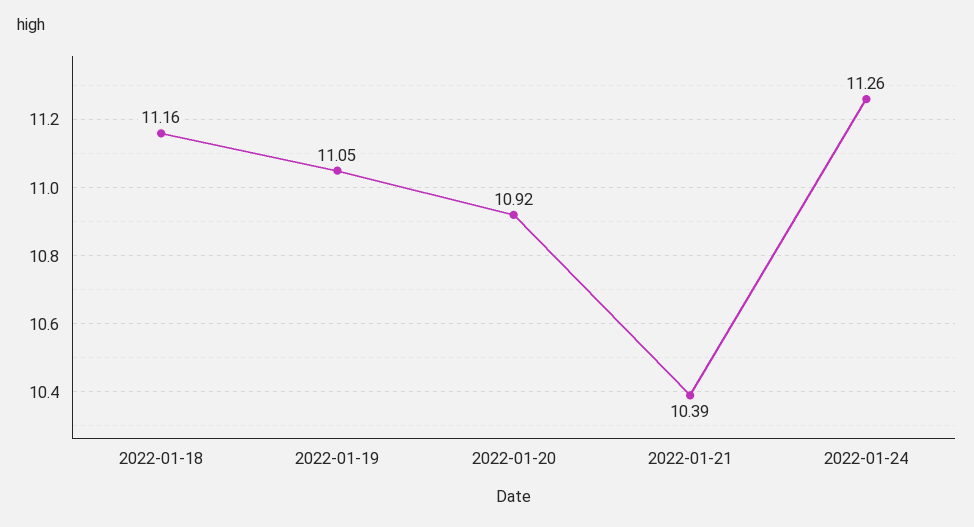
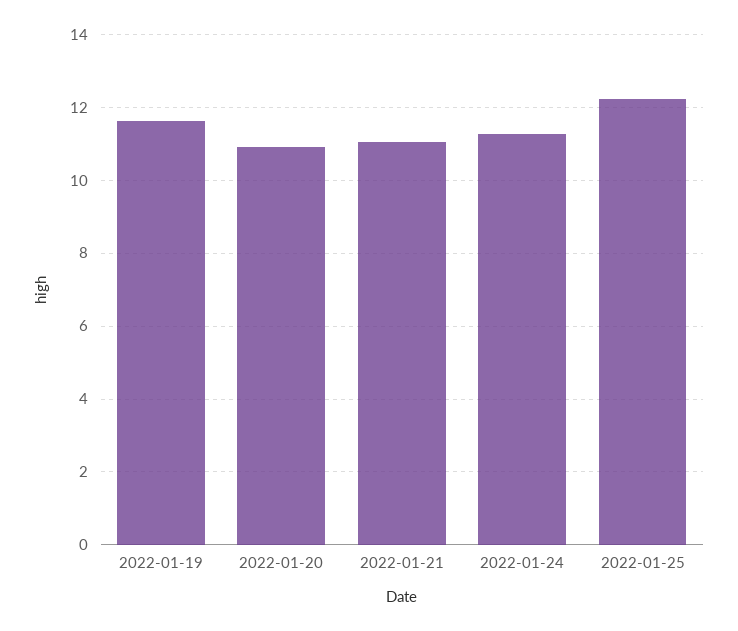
2022-01-18: 11.16 -> none
2022-01-19: 11.05 -> 11.6
2022-01-21: 10.39 -> 11
2022-01-25: none -> 12.2

